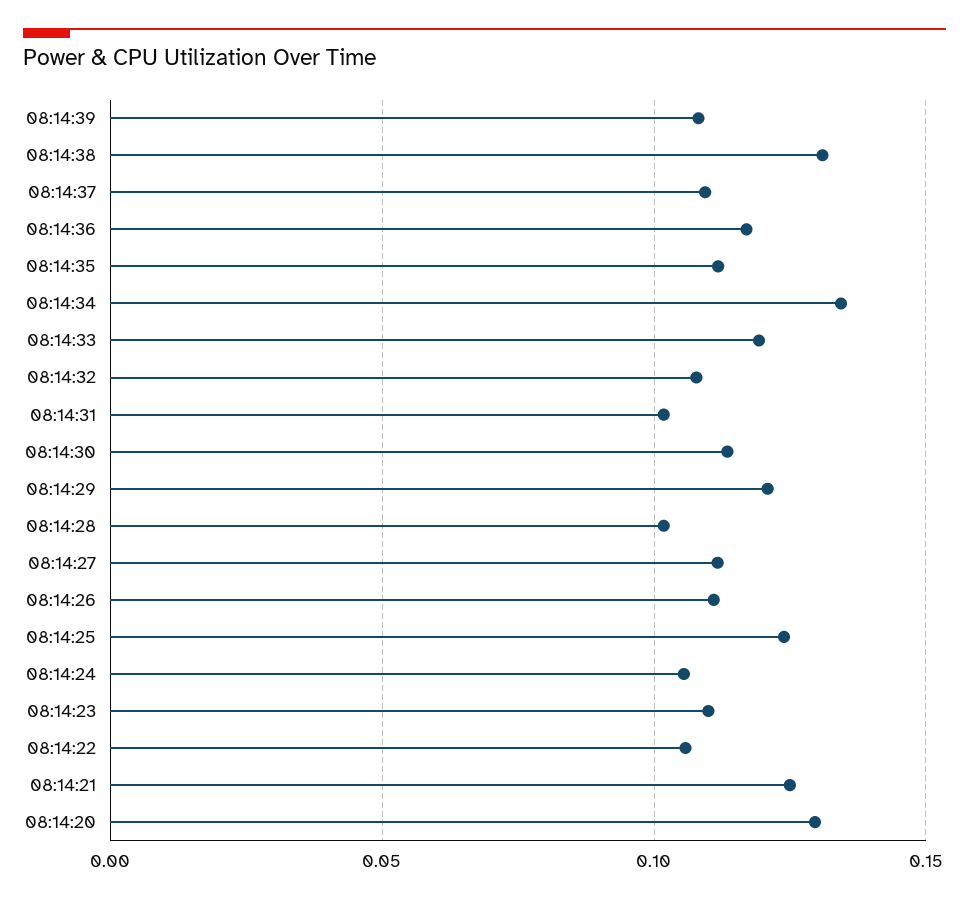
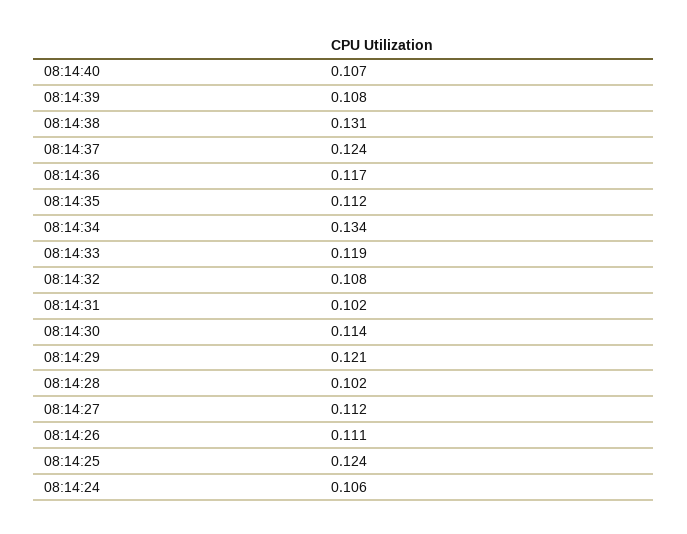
08:14:37: 0.11 -> 0.124
08:14:23: 0.11 -> none
08:14:22: 0.105 -> none
08:14:21: 0.125 -> none
08:14:20: 0.13 -> none
08:14:40: none -> 0.107

